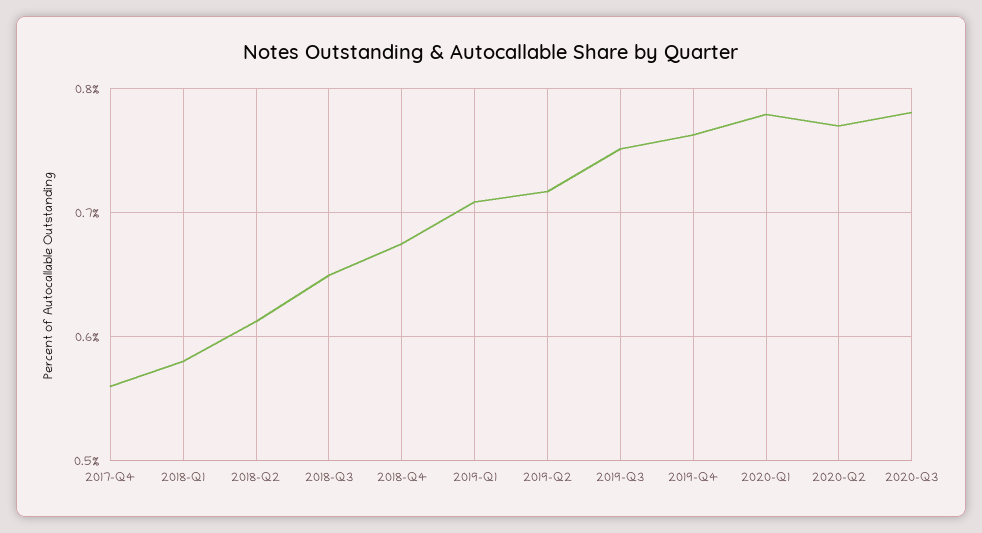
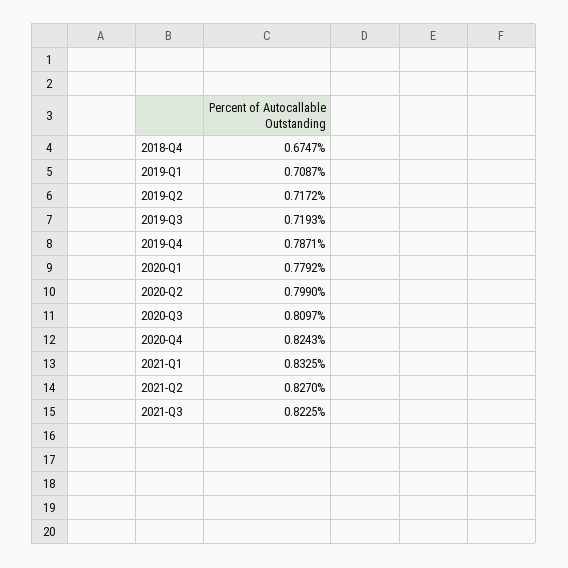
2017-Q4: 0.56 -> none
2018-Q1: 0.58 -> none
2018-Q2: 0.61 -> none
2018-Q3: 0.65 -> none
2019-Q3: 0.75 -> 0.7193
2019-Q4: 0.76 -> 0.7871
2020-Q2: 0.77 -> 0.799
2020-Q3: 0.78 -> 0.8097
2020-Q4: none -> 0.8243
2021-Q1: none -> 0.8325
2021-Q2: none -> 0.827
2021-Q3: none -> 0.8225

